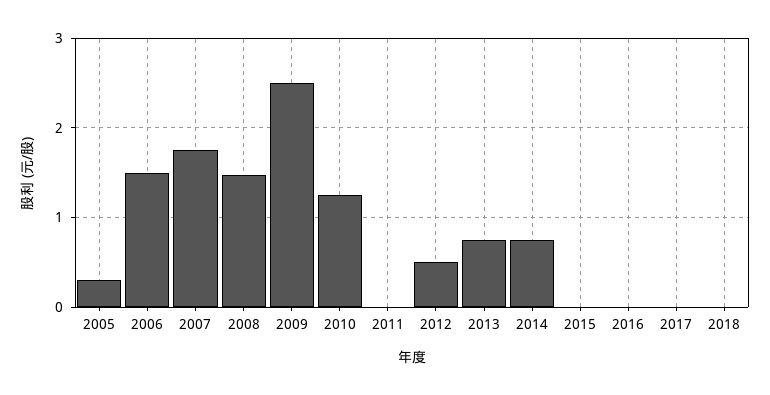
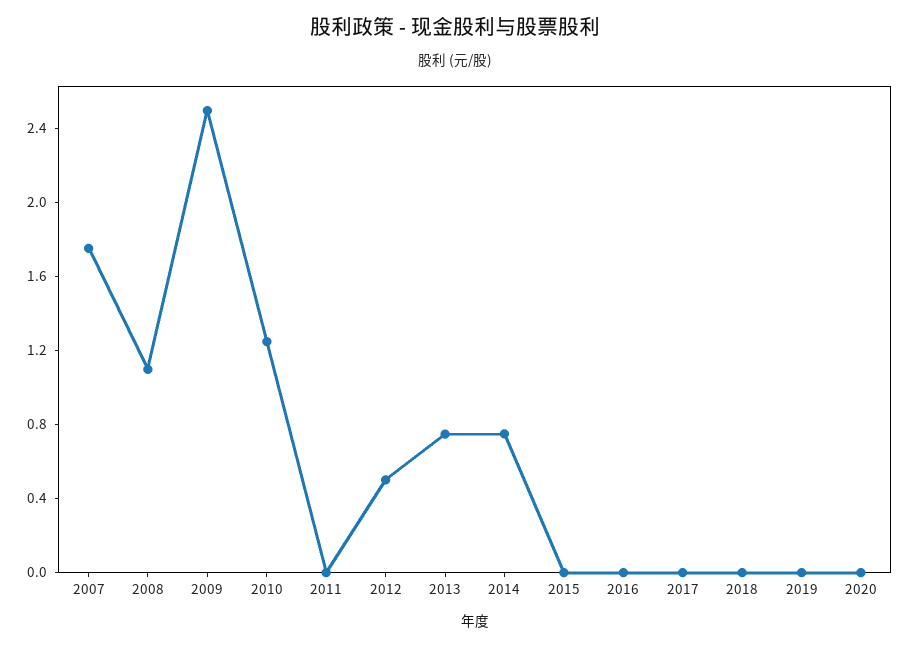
2005: 0.3 -> none
2006: 1.5 -> none
2008: 1.5 -> 1.1
2019: none -> 0
2020: none -> 0

